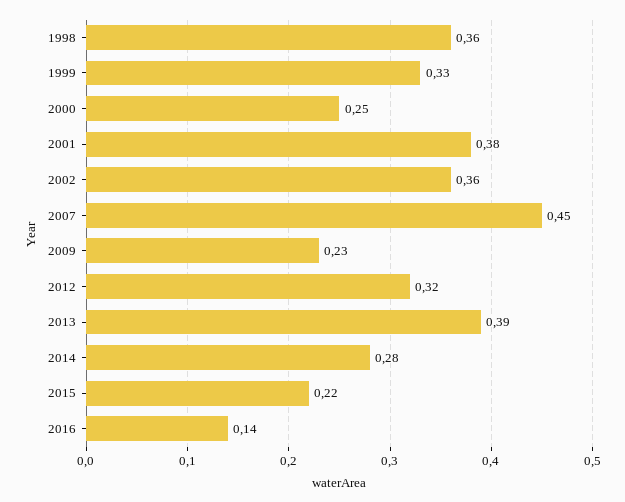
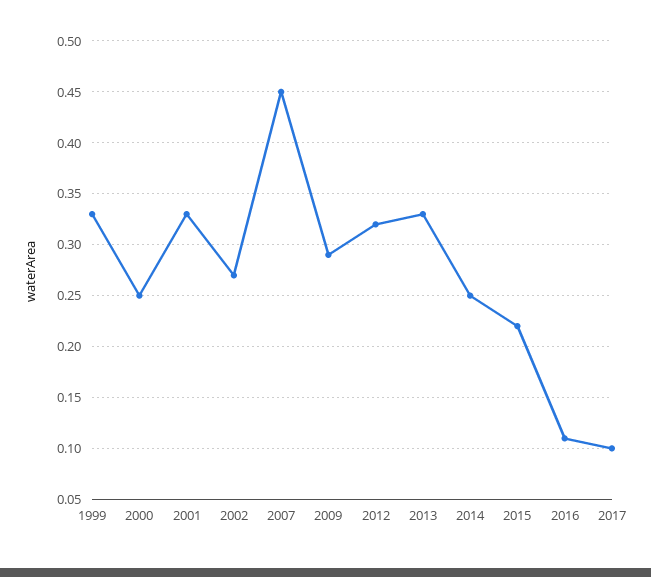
1998: 0.36 -> none
2001: 0.38 -> 0.33
2002: 0.36 -> 0.27
2009: 0.23 -> 0.29
2013: 0.39 -> 0.33
2014: 0.28 -> 0.25
2016: 0.14 -> 0.11
2017: none -> 0.1

